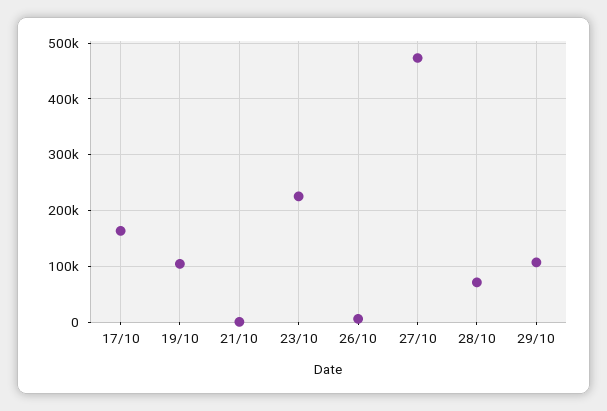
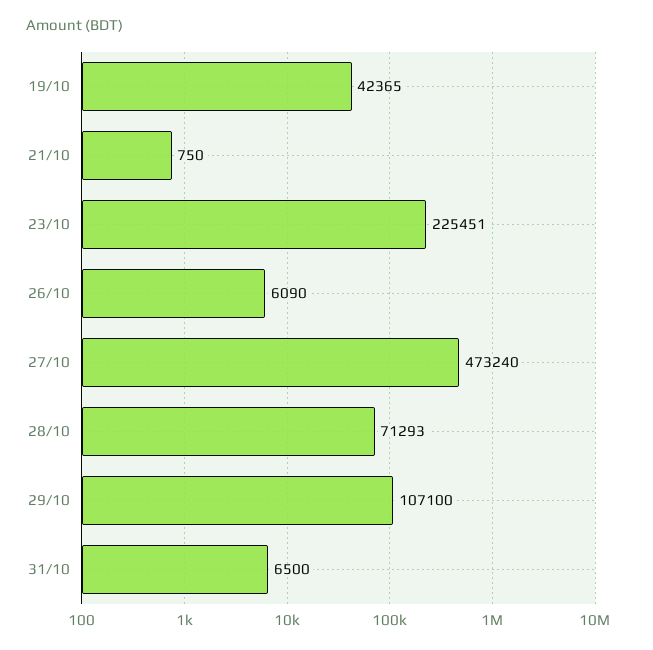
17/10: 160000 -> none
19/10: 100000 -> 42365
31/10: none -> 6500

